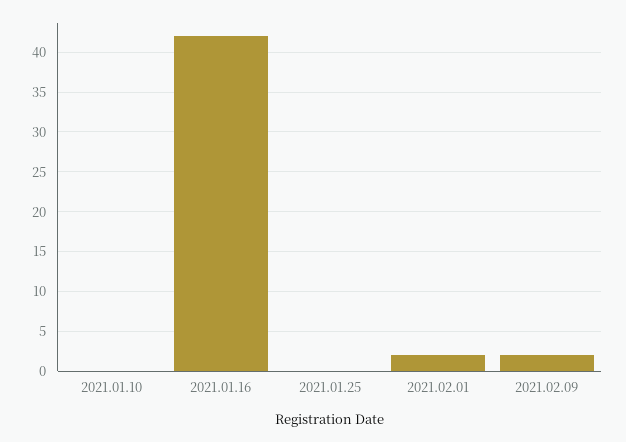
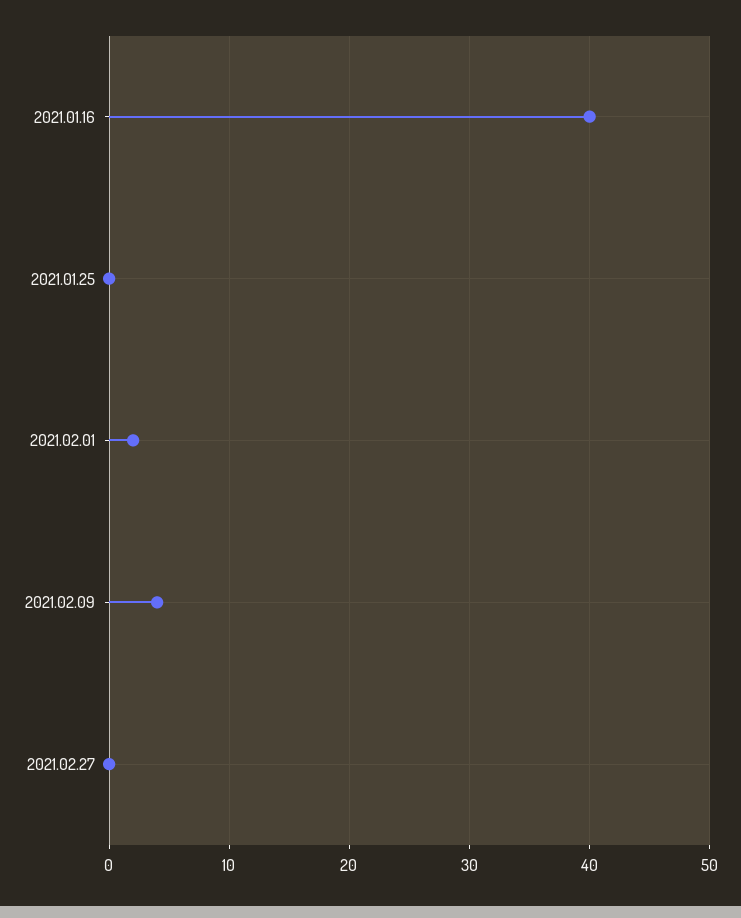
2021.01.10: 0 -> none
2021.01.16: 42 -> 40
2021.02.09: 2 -> 4
2021.02.27: none -> 0

